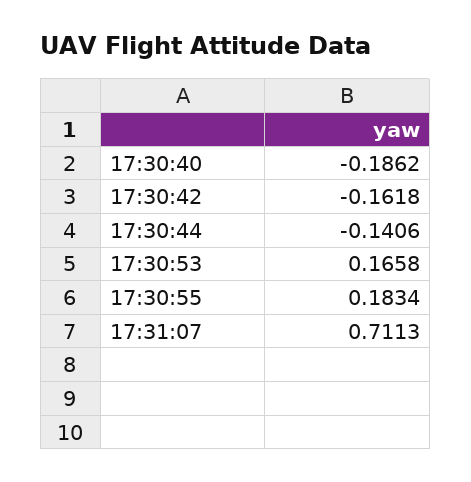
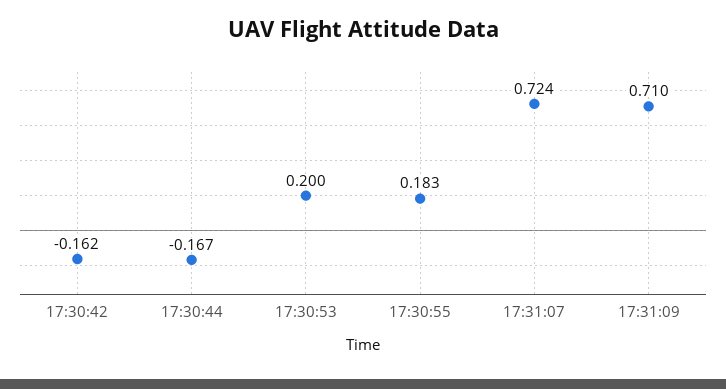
17:30:40: -0.1862 -> none
17:30:44: -0.1406 -> -0.167
17:30:53: 0.1658 -> 0.2
17:31:07: 0.7113 -> 0.724
17:31:09: none -> 0.71

